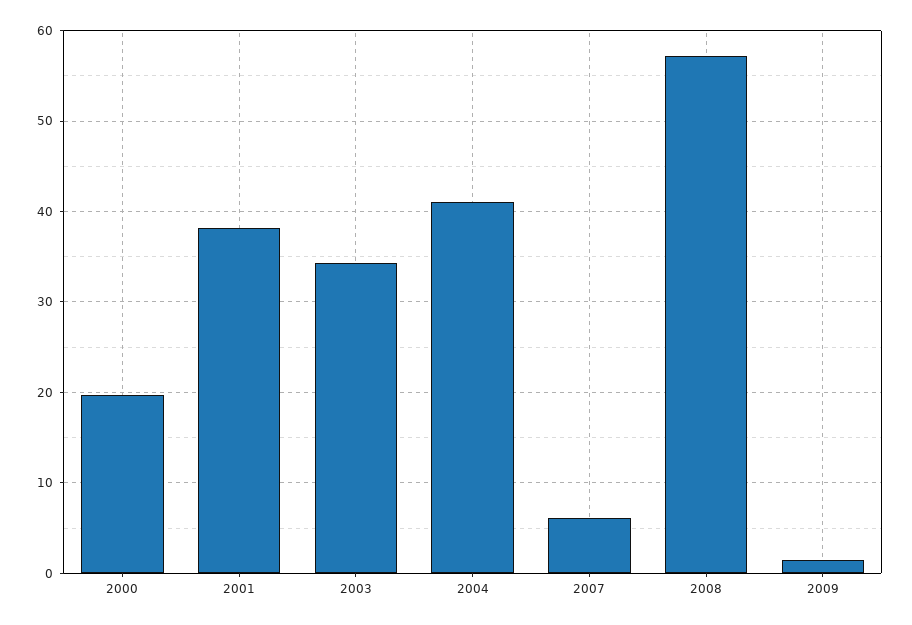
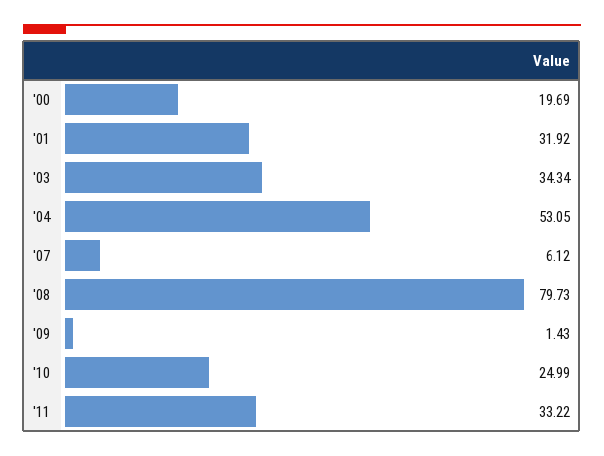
2001: 38 -> 31.92
2004: 41 -> 53.05
2008: 57 -> 79.73
'10: none -> 24.99
'11: none -> 33.22

